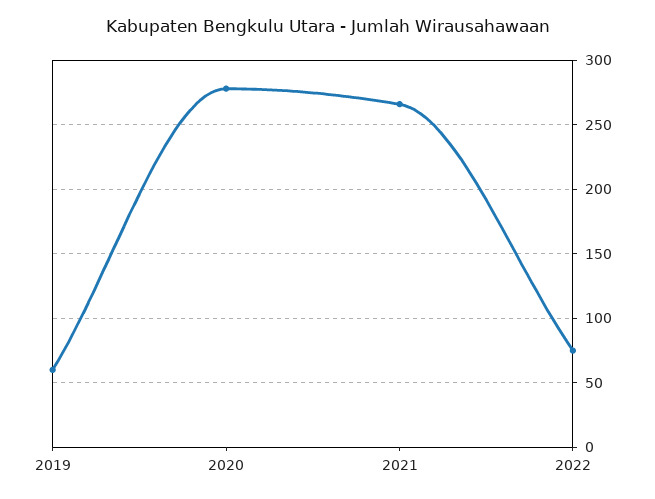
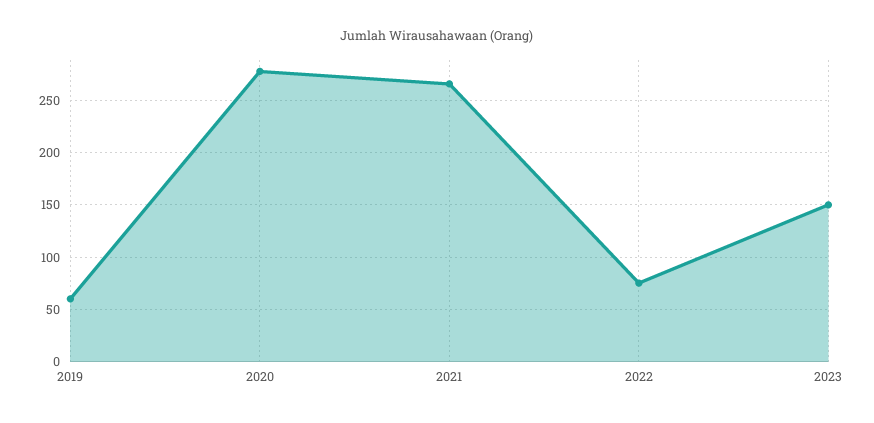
2023: none -> 150

